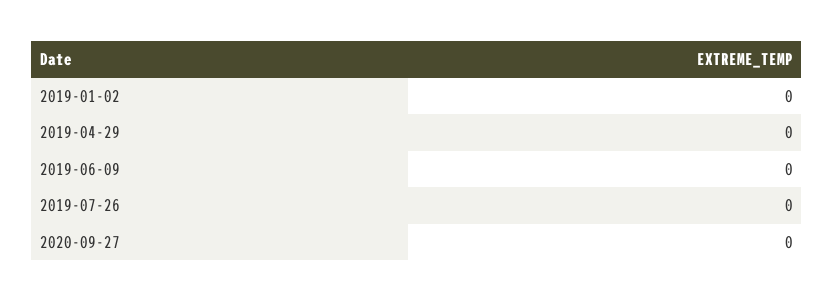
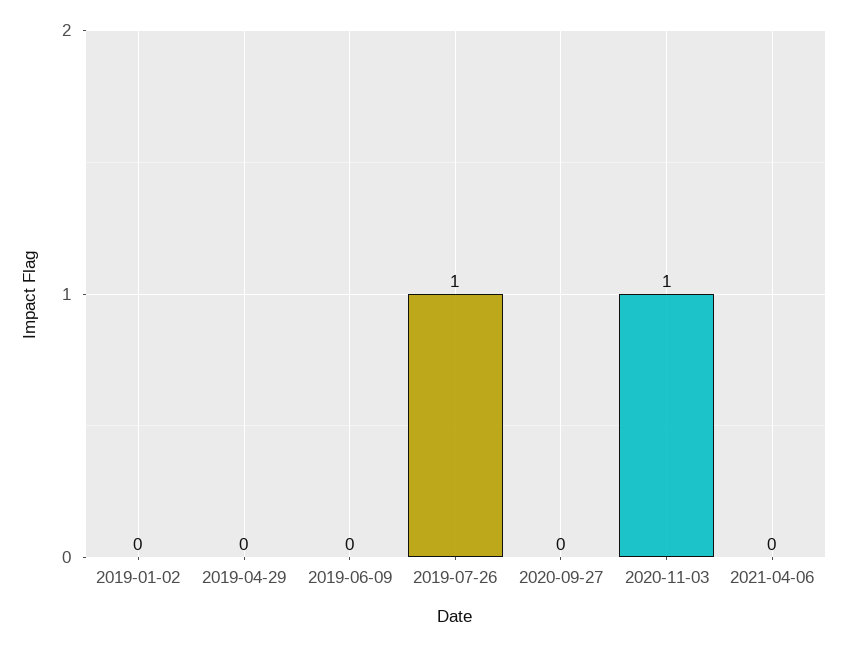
2019-07-26: 0 -> 1
2020-11-03: none -> 1
2021-04-06: none -> 0

